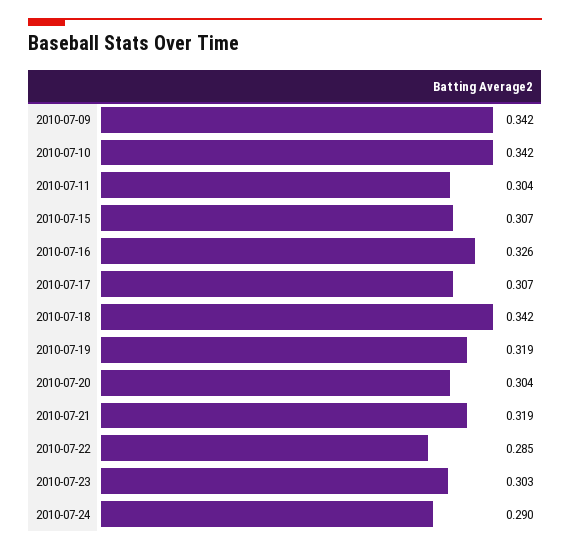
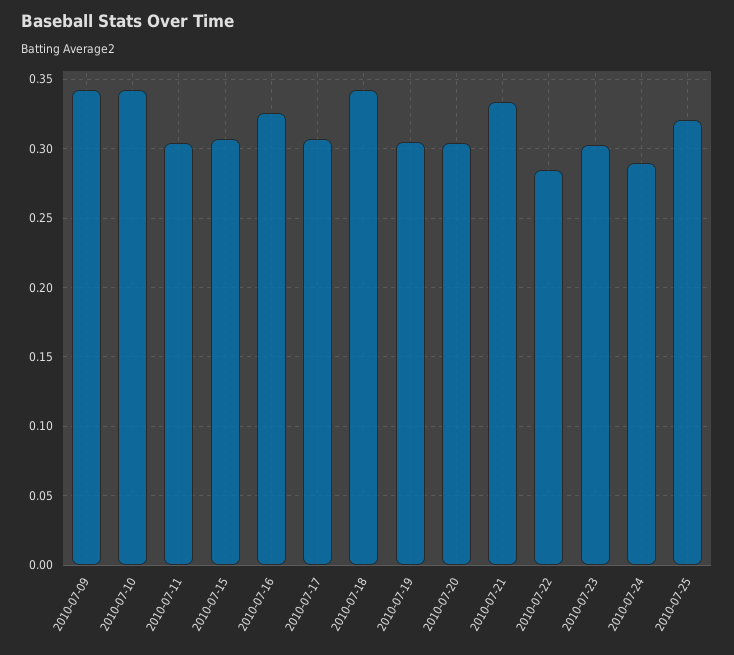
2010-07-19: 0.319 -> 0.305
2010-07-21: 0.319 -> 0.335
2010-07-25: none -> 0.32

